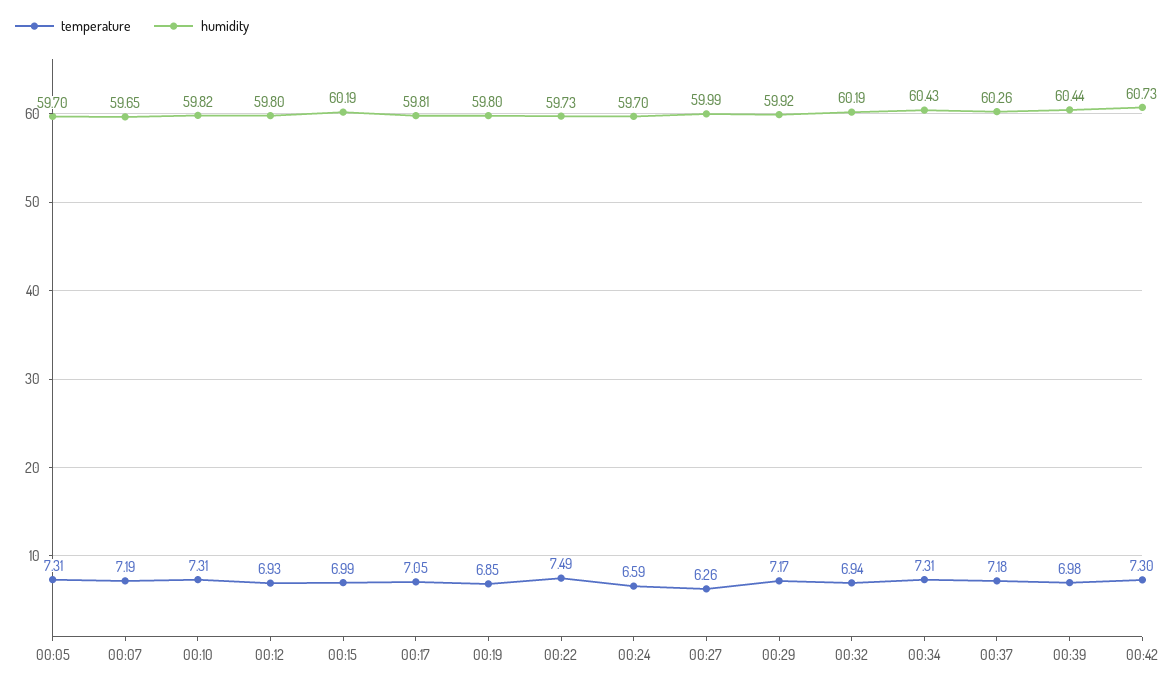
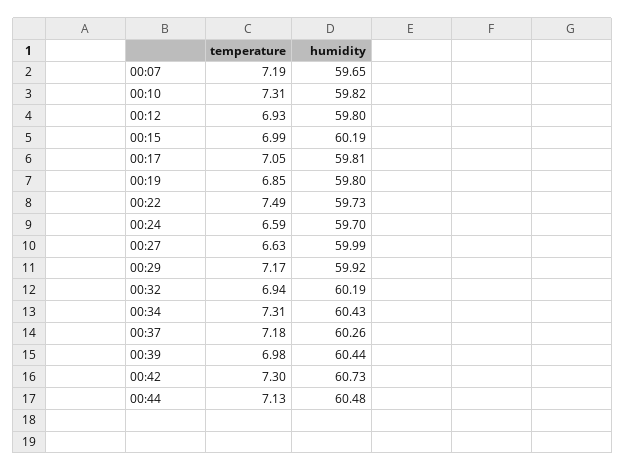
temperature, 00:05: 7.31 -> none
humidity, 00:05: 59.7 -> none
temperature, 00:27: 6.26 -> 6.63
temperature, 00:44: none -> 7.13
humidity, 00:44: none -> 60.48

